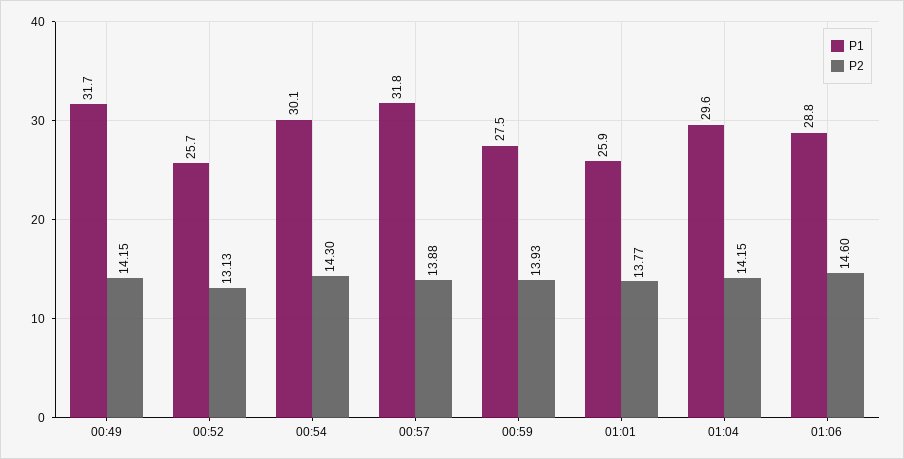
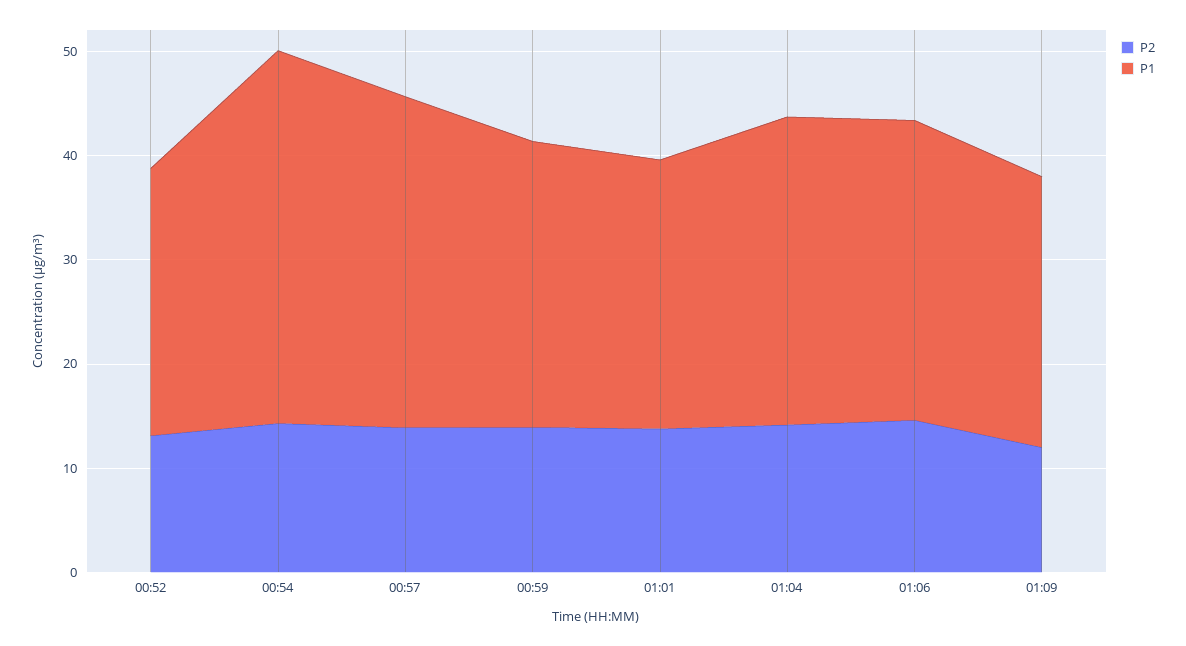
P1, 00:49: 31.7 -> none
P2, 00:49: 14.15 -> none
P1, 00:54: 30.1 -> 36
P2, 01:09: none -> 12
P1, 01:09: none -> 26

